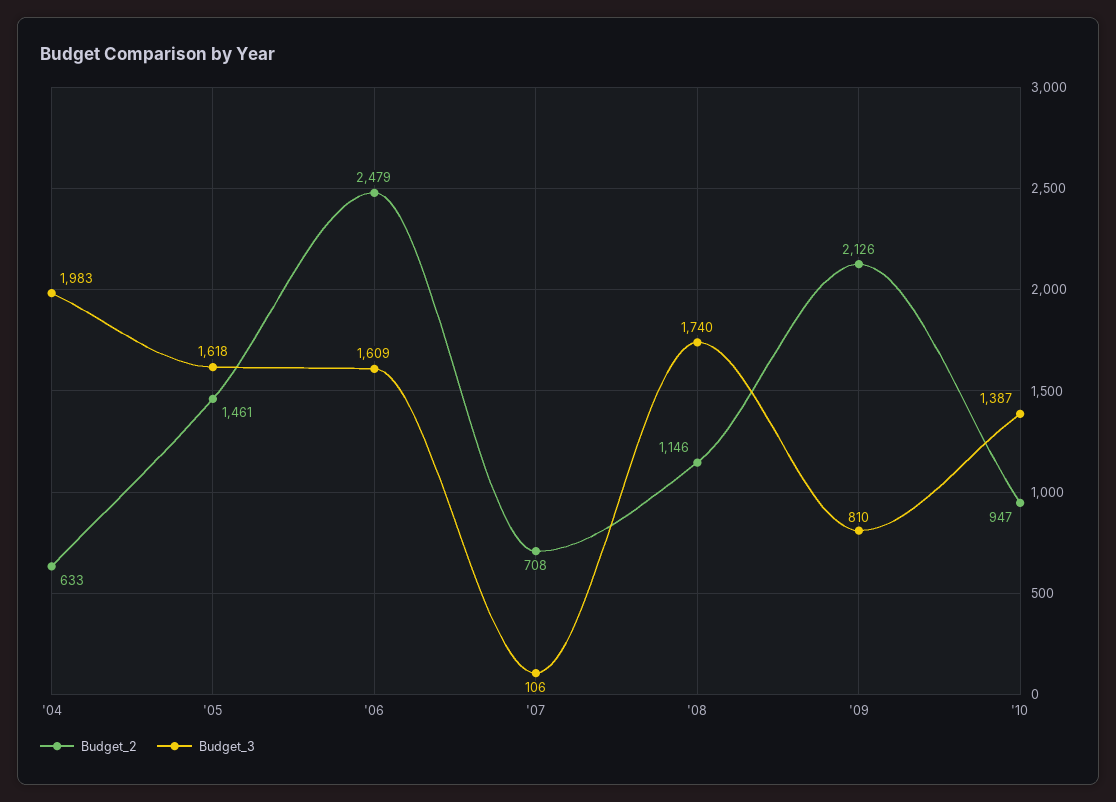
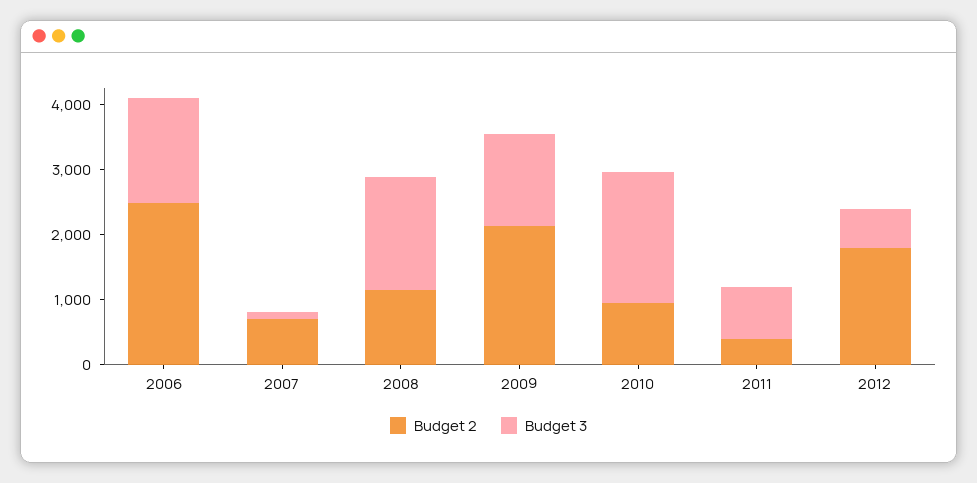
Budget_2, '04: 633 -> none
Budget_3, '04: 1983 -> none
Budget_2, '05: 1461 -> none
Budget_3, '05: 1618 -> none
Budget_3, '09: 810 -> 1400
Budget_3, '10: 1387 -> 2000
Budget_2, 2011: none -> 400
Budget_3, 2011: none -> 800
Budget_2, 2012: none -> 1800
Budget_3, 2012: none -> 600

